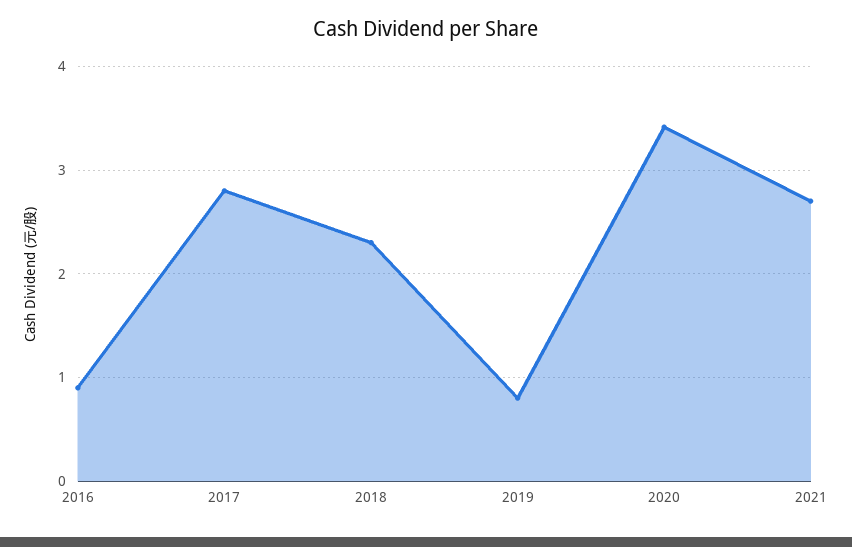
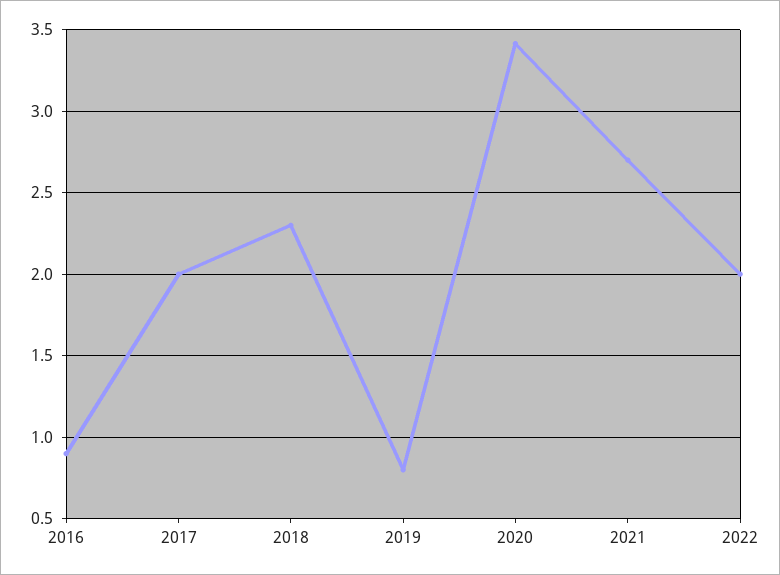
2017: 2.8 -> 2
2022: none -> 2

